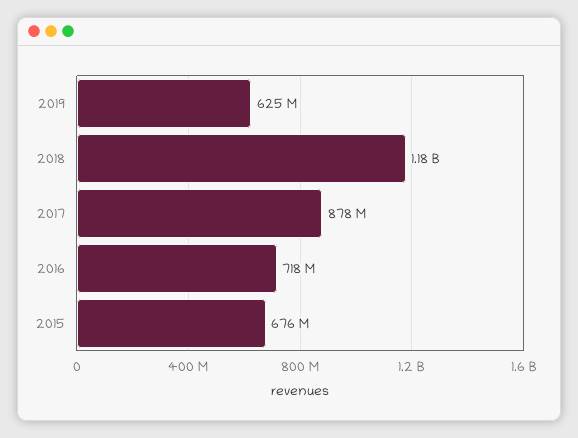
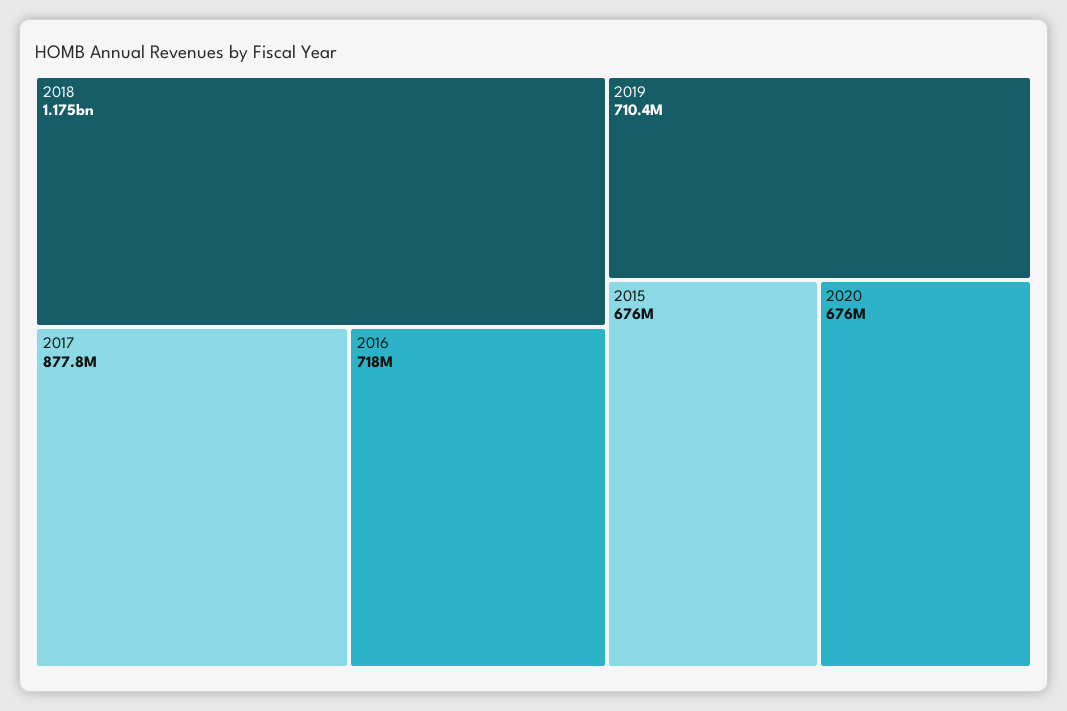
2019: 625000000 -> 710400000
2020: none -> 676000000

